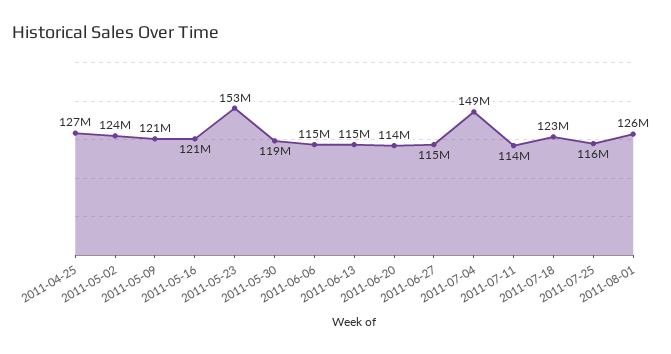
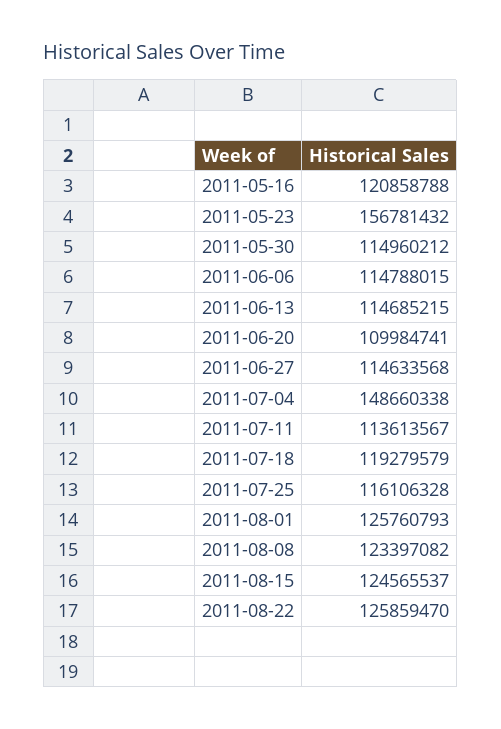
2011-04-25: 127000000 -> none
2011-05-02: 124000000 -> none
2011-05-09: 121000000 -> none
2011-05-23: 153000000 -> 156781432
2011-05-30: 119000000 -> 114960212
2011-06-20: 114000000 -> 109984741
2011-07-18: 123000000 -> 119279579
2011-08-08: none -> 123397082
2011-08-15: none -> 124565537
2011-08-22: none -> 125859470

